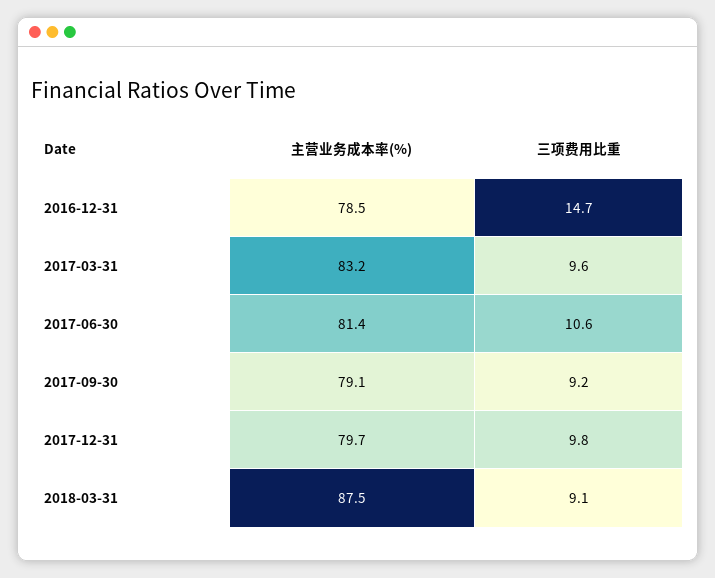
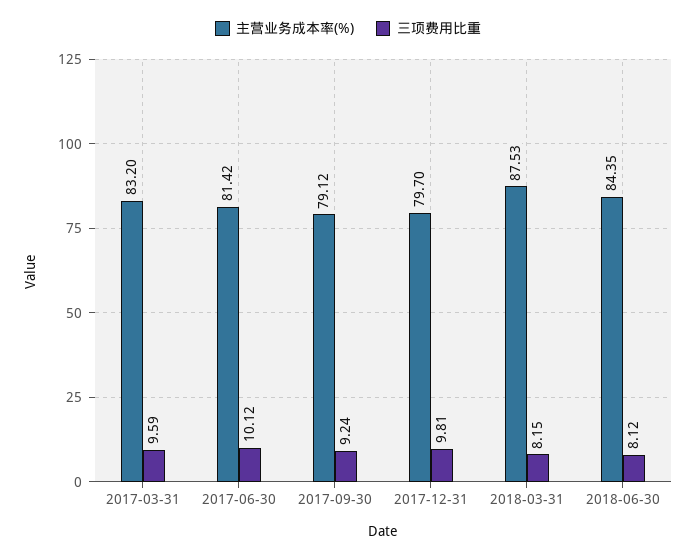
主营业务成本率(%), 2016-12-31: 78.5 -> none
三项费用比重, 2016-12-31: 14.7 -> none
三项费用比重, 2017-06-30: 10.6 -> 10.12
三项费用比重, 2018-03-31: 9.1 -> 8.15
主营业务成本率(%), 2018-06-30: none -> 84.35
三项费用比重, 2018-06-30: none -> 8.12

